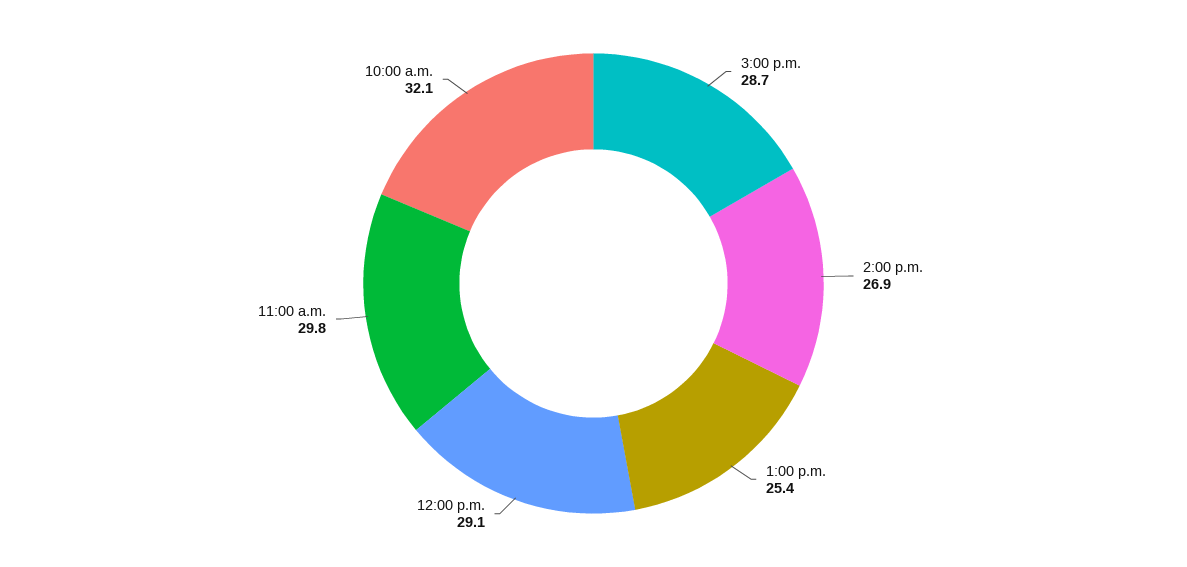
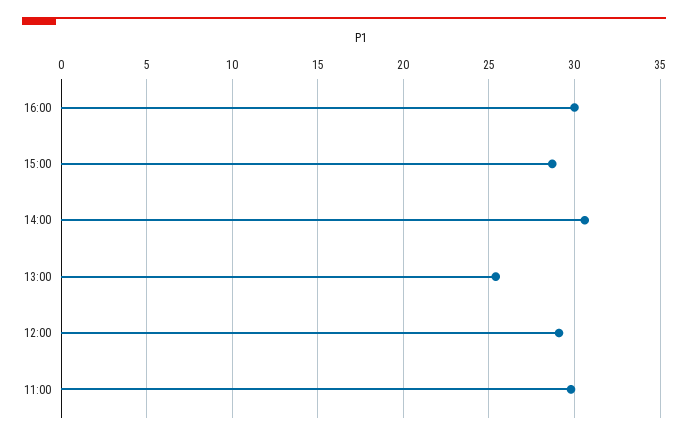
2:00 p.m.: 26.9 -> 30.5
10:00 a.m.: 32.1 -> none
16:00: none -> 30

